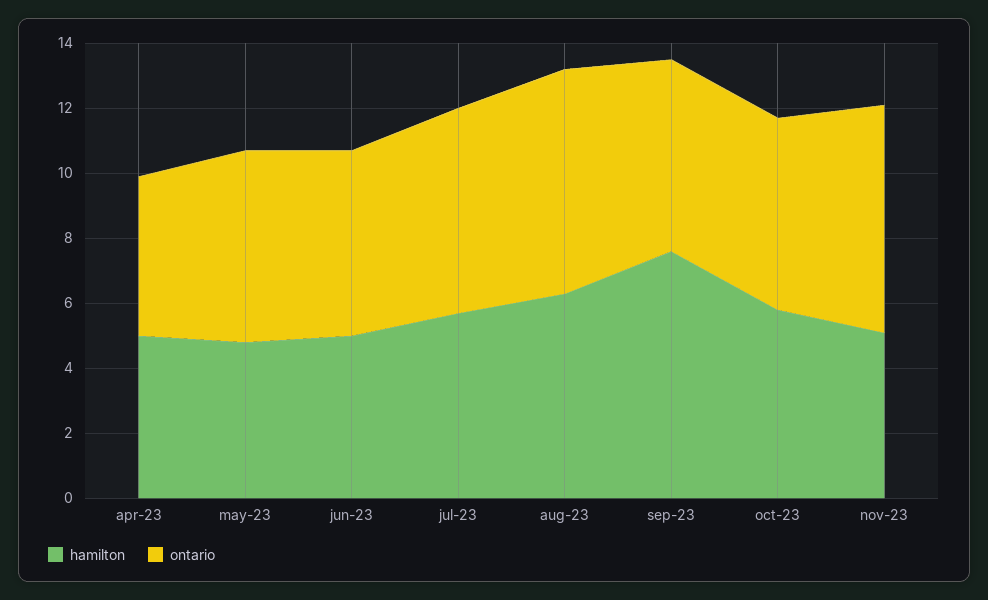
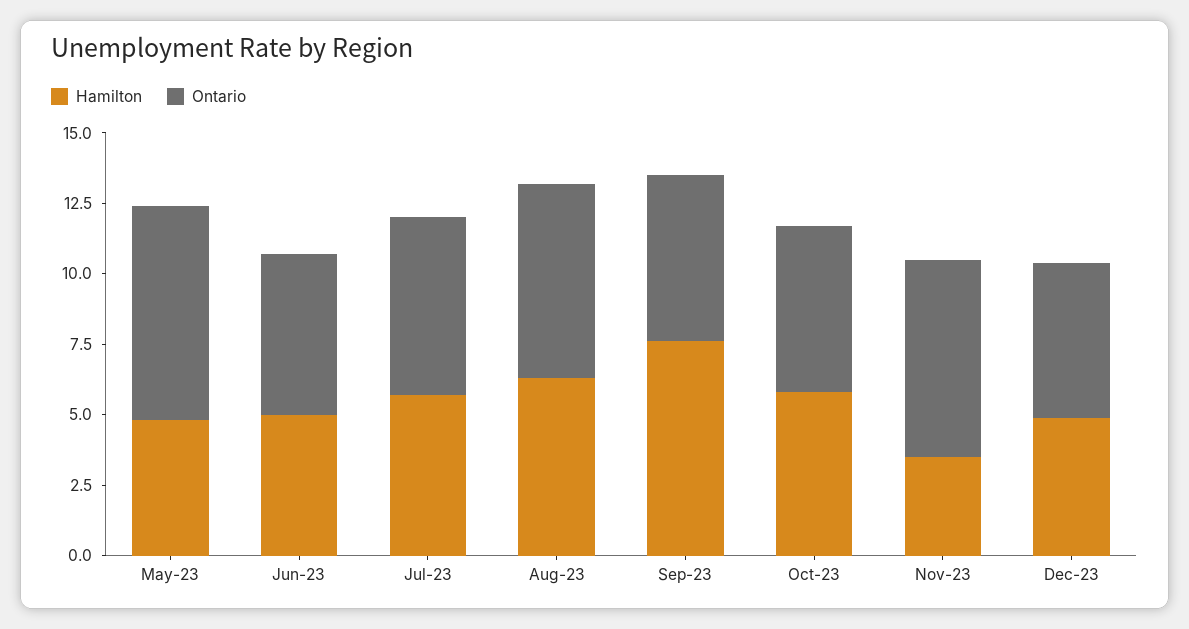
hamilton, apr-23: 5 -> none
ontario, apr-23: 5 -> none
ontario, may-23: 6 -> 7.5
hamilton, nov-23: 5 -> 3.5
hamilton, Dec-23: none -> 5
ontario, Dec-23: none -> 5.5

